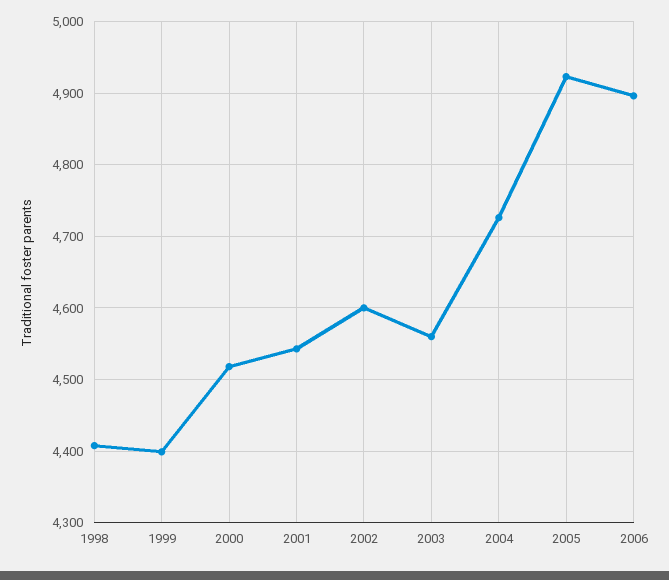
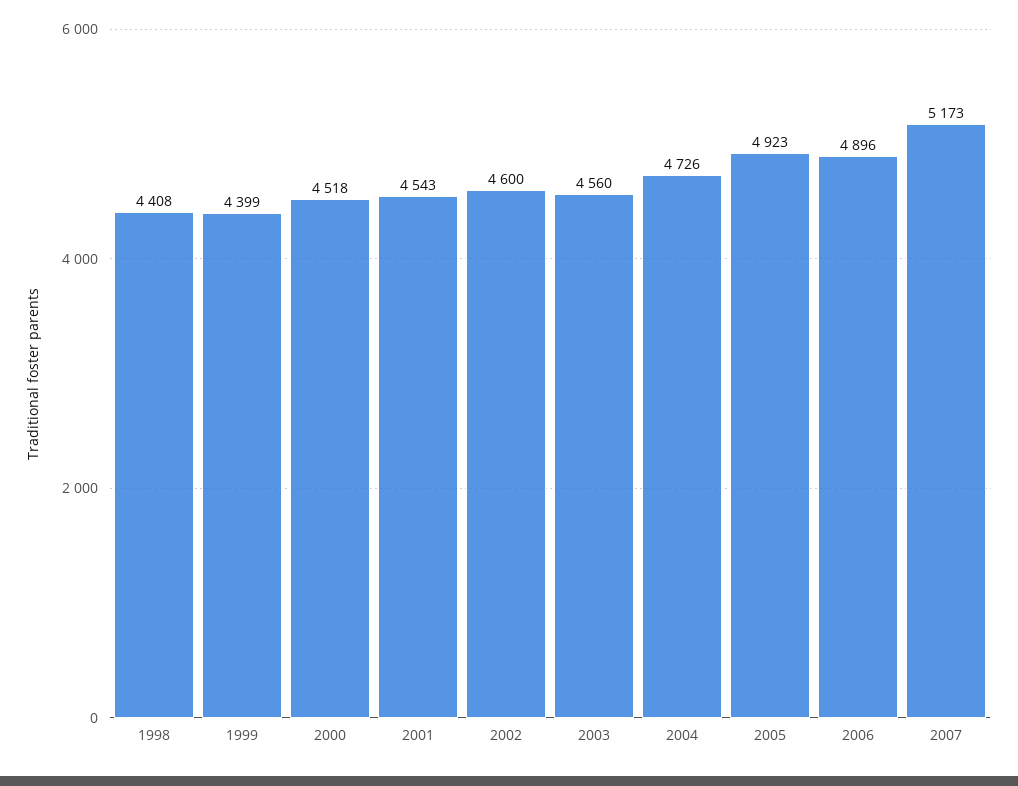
2007: none -> 5173

